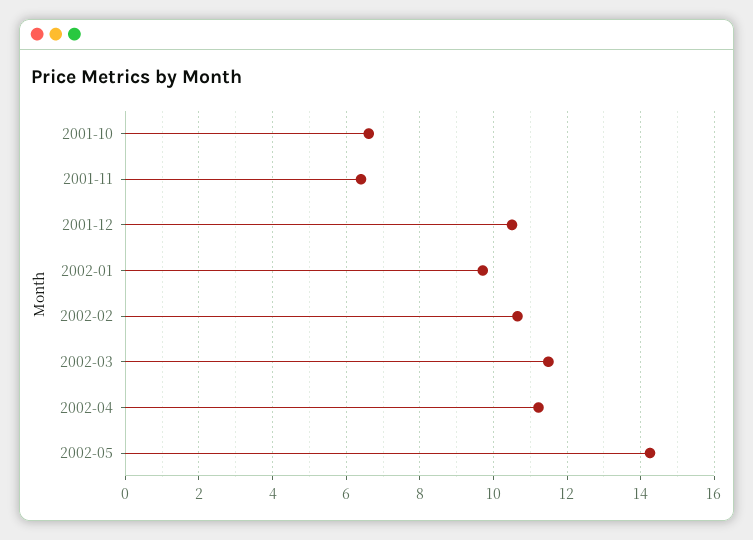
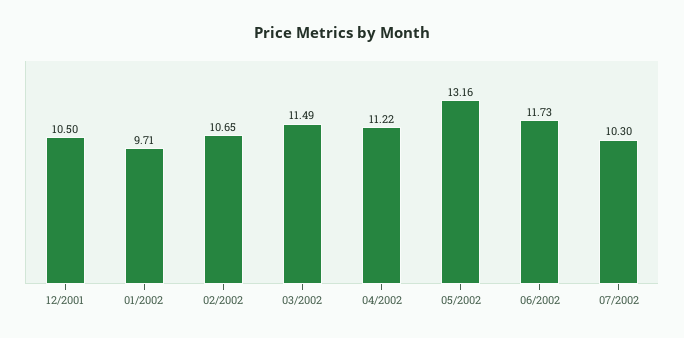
2001-10: 6.6 -> none
2001-11: 6.4 -> none
2002-05: 14.2 -> 13.16
06/2002: none -> 11.73
07/2002: none -> 10.3

